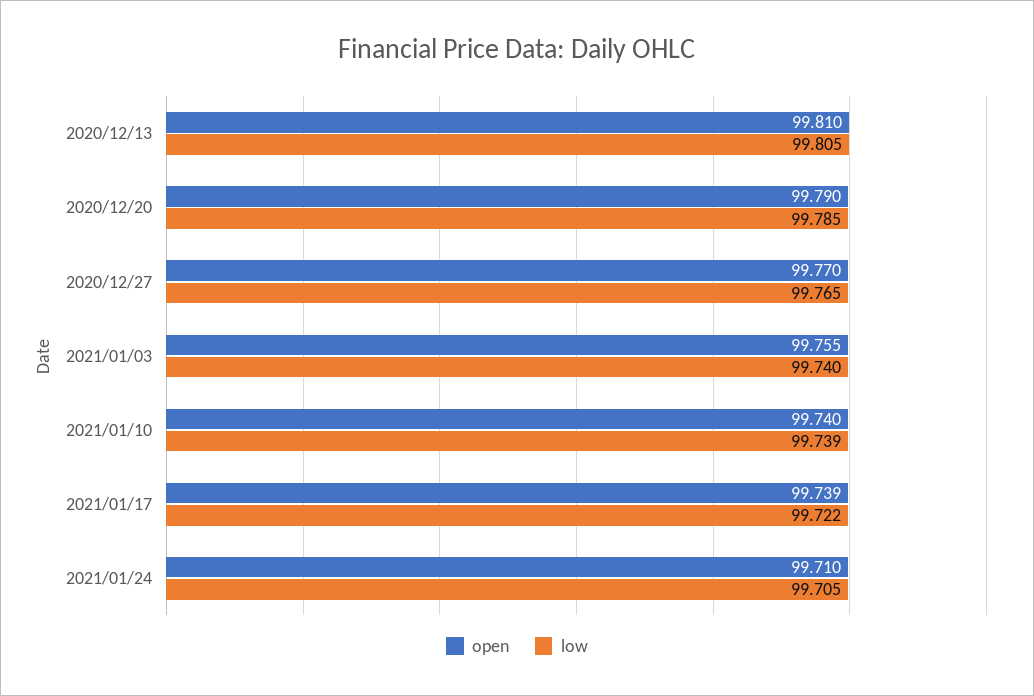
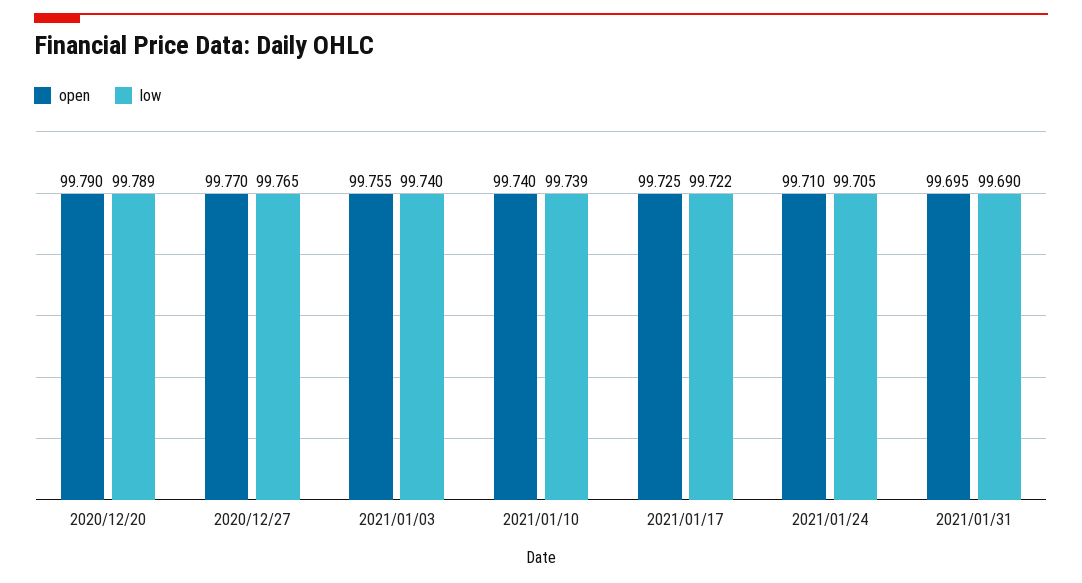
open, 2020/12/13: 99.81 -> none
low, 2020/12/13: 99.805 -> none
low, 2020/12/20: 99.785 -> 99.789
open, 2021/01/17: 99.739 -> 99.725
open, 2021/01/31: none -> 99.695
low, 2021/01/31: none -> 99.69

